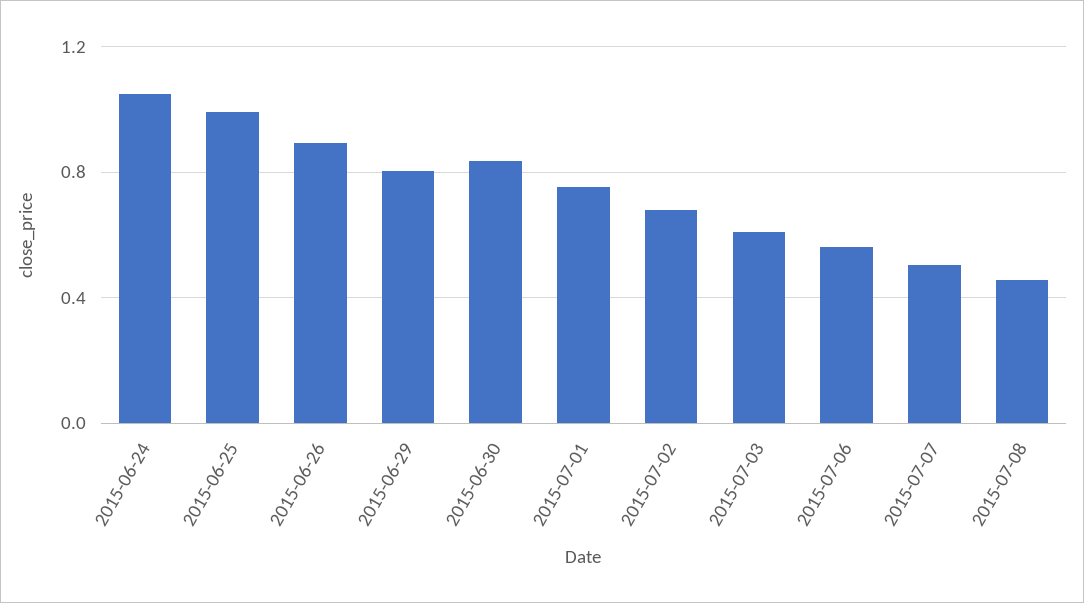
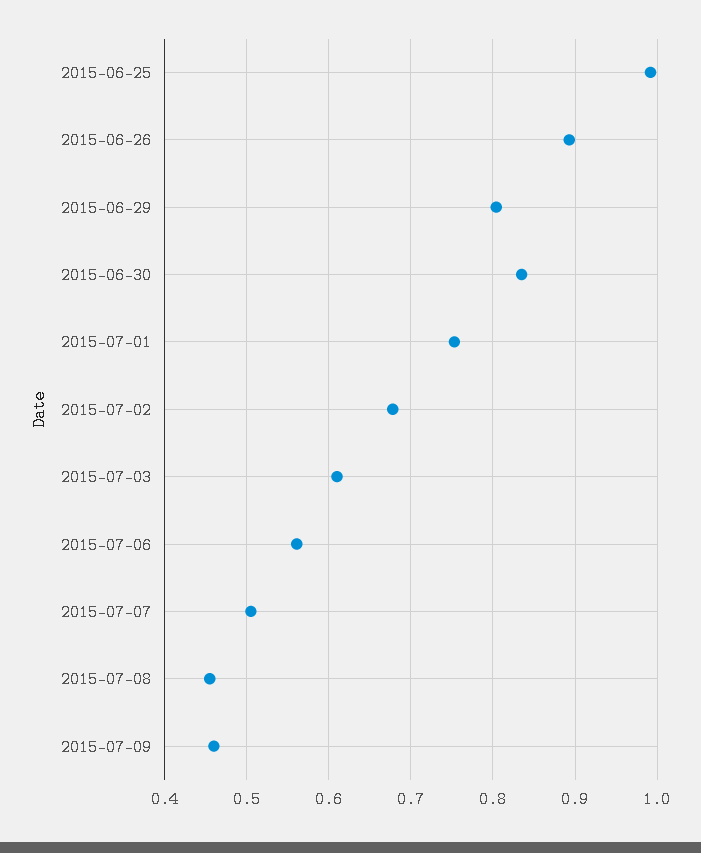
2015-06-24: 1.05 -> none
2015-07-09: none -> 0.46

